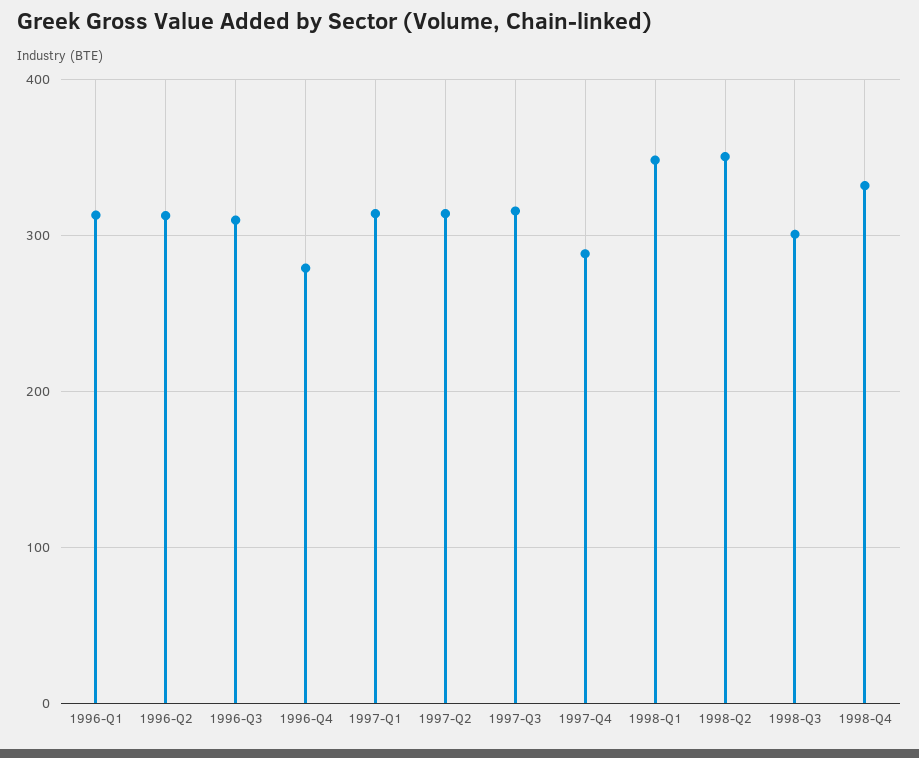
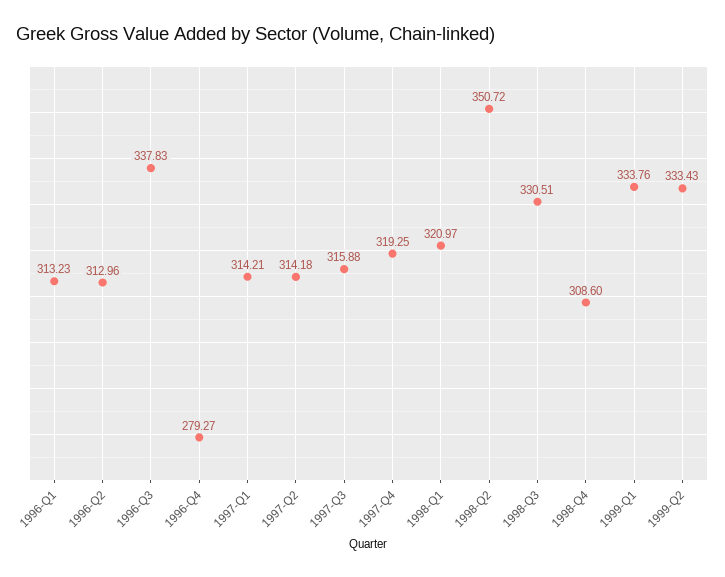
1996-Q3: 310 -> 337.83
1997-Q4: 290 -> 319.25
1998-Q1: 350 -> 320.97
1998-Q3: 300 -> 330.51
1998-Q4: 330 -> 308.6
1999-Q1: none -> 333.76
1999-Q2: none -> 333.43

